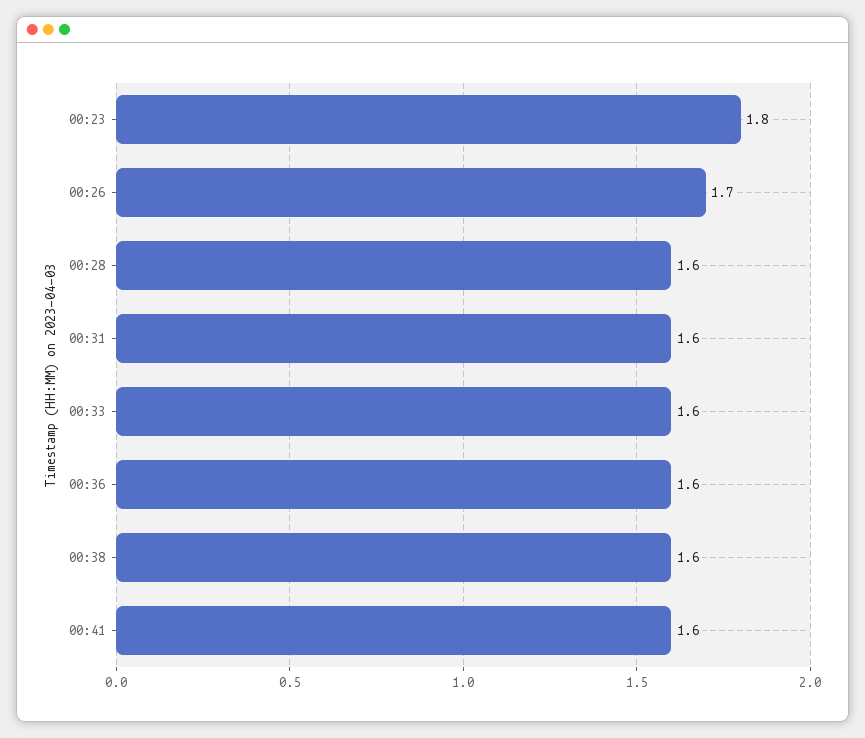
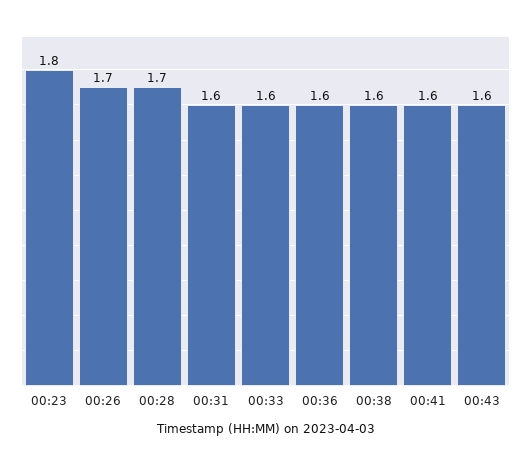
00:28: 1.6 -> 1.7
00:43: none -> 1.6

